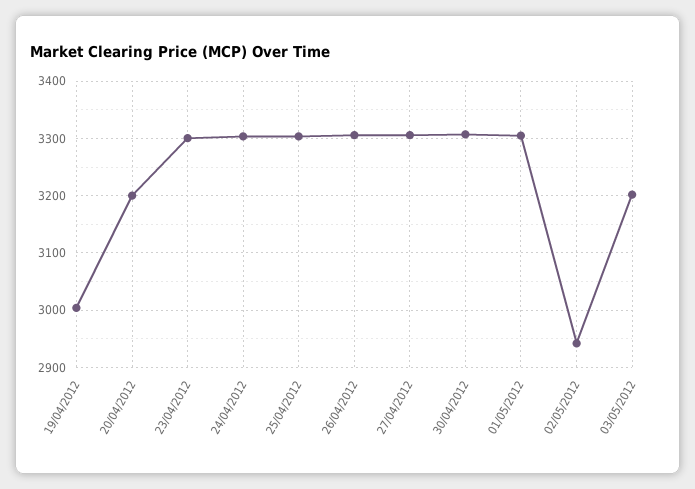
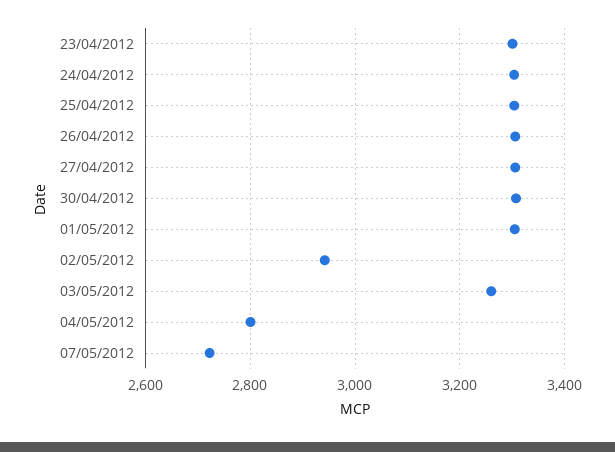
19/04/2012: 3000 -> none
20/04/2012: 3200 -> none
03/05/2012: 3200 -> 3260
04/05/2012: none -> 2800
07/05/2012: none -> 2720

